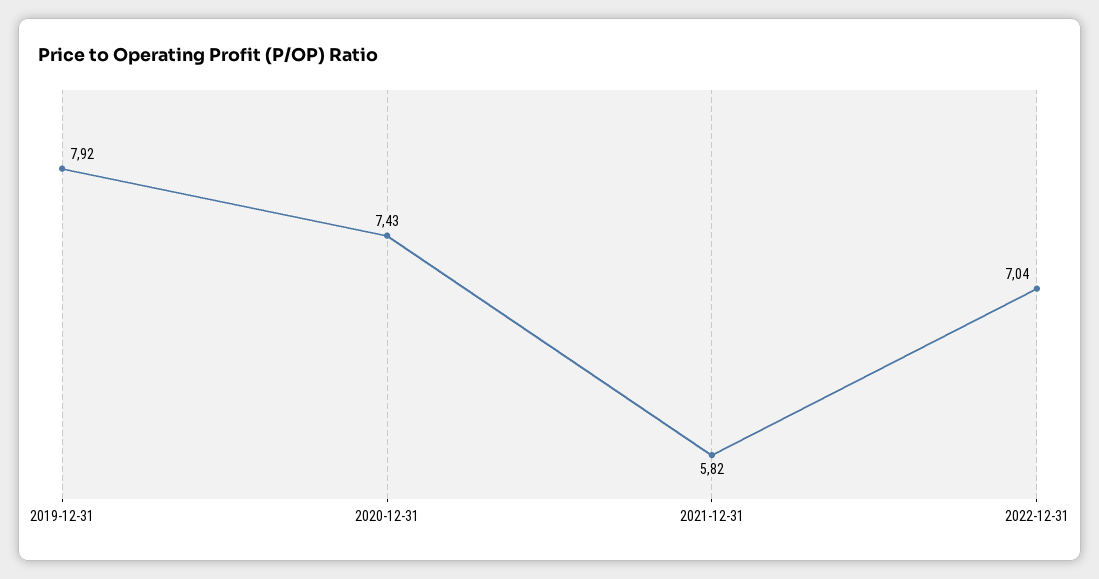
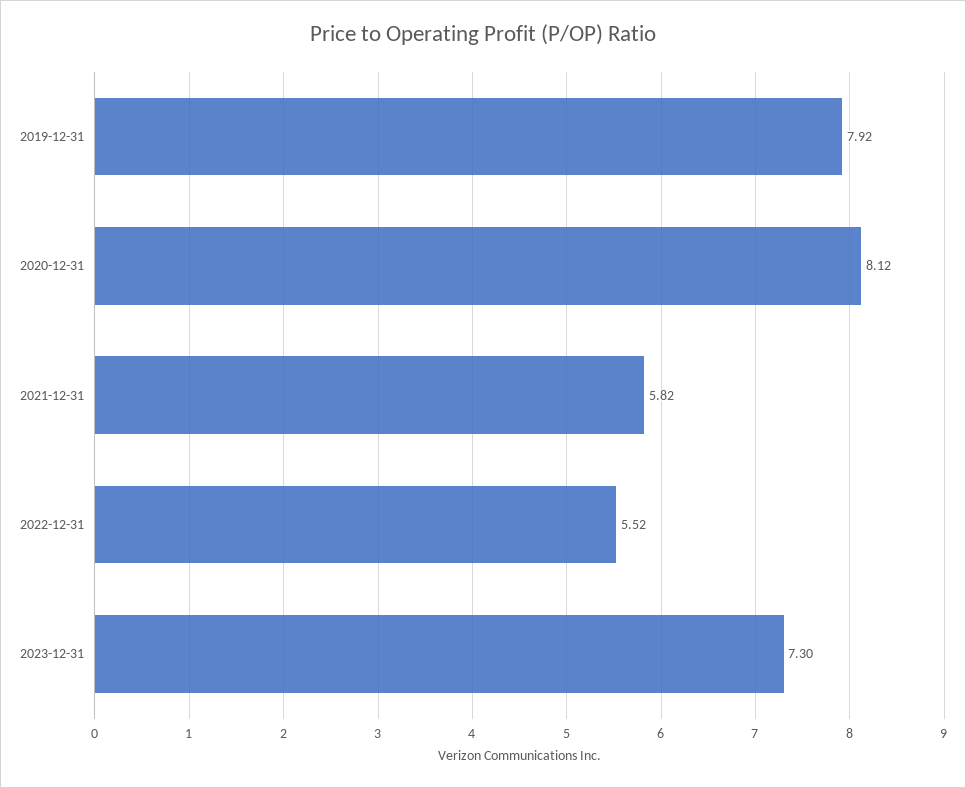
2020-12-31: 7.43 -> 8.12
2022-12-31: 7.04 -> 5.52
2023-12-31: none -> 7.3

